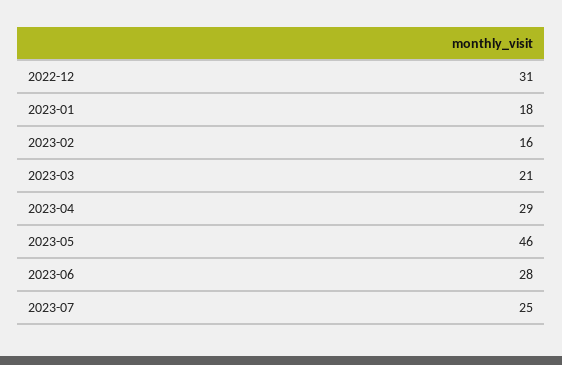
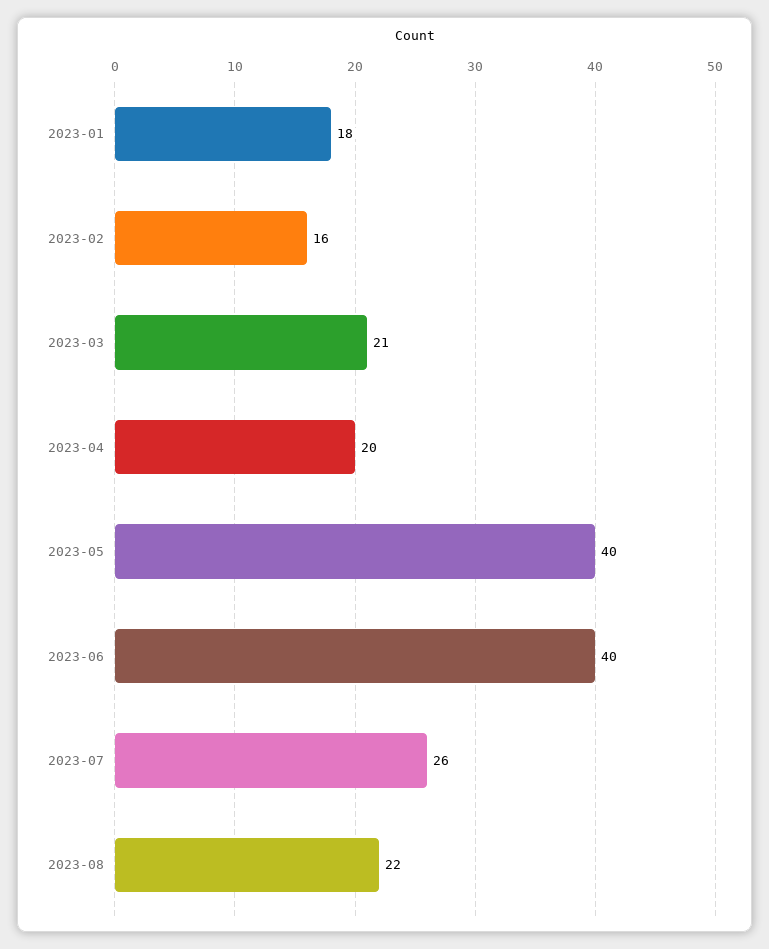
2022-12: 31 -> none
2023-04: 29 -> 20
2023-05: 46 -> 40
2023-06: 28 -> 40
2023-07: 25 -> 26
2023-08: none -> 22

